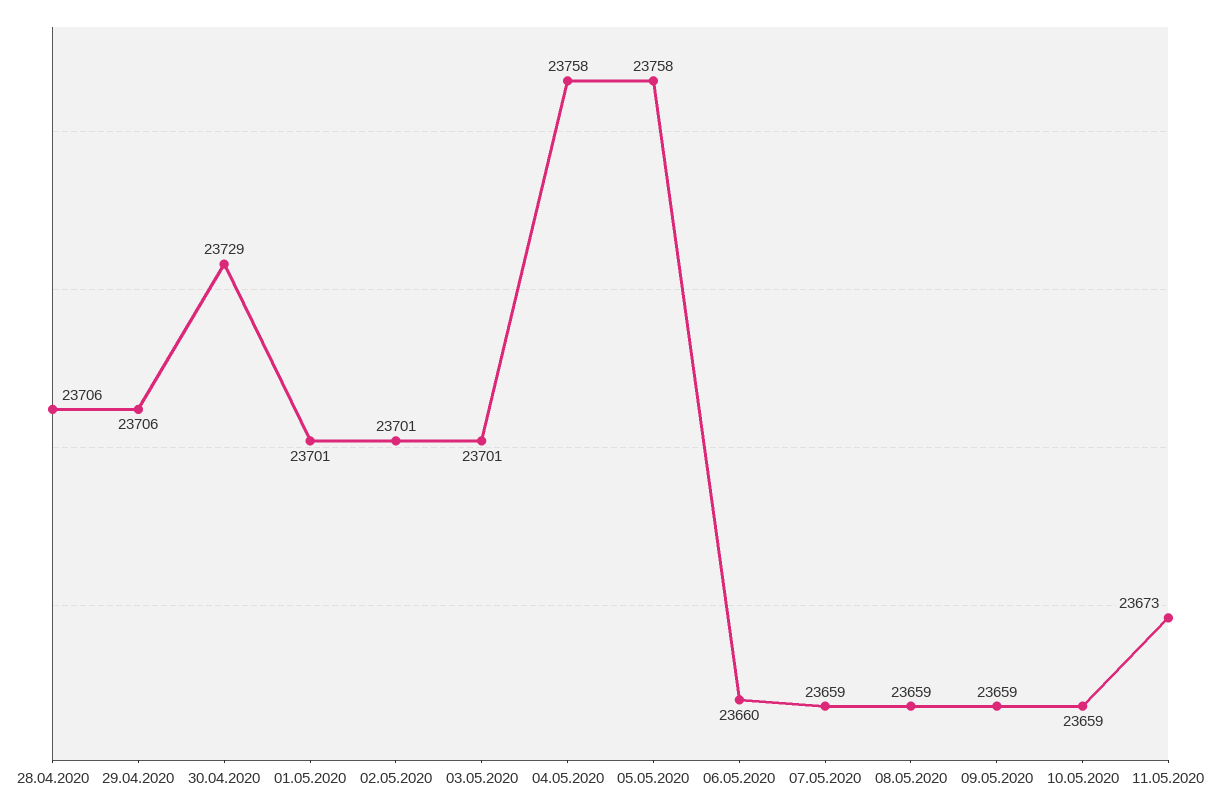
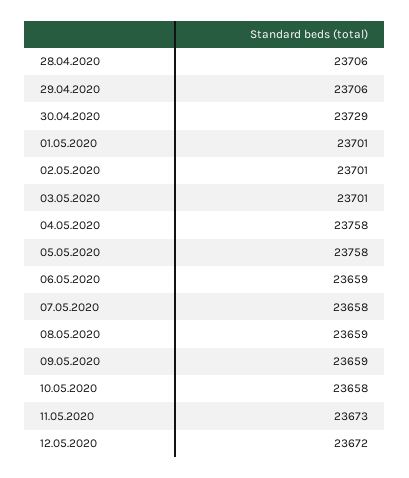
06.05.2020: 23660 -> 23659
07.05.2020: 23659 -> 23658
10.05.2020: 23659 -> 23658
12.05.2020: none -> 23672

